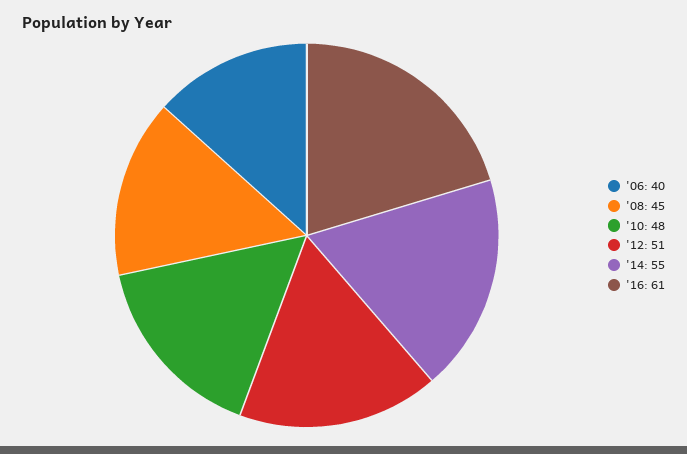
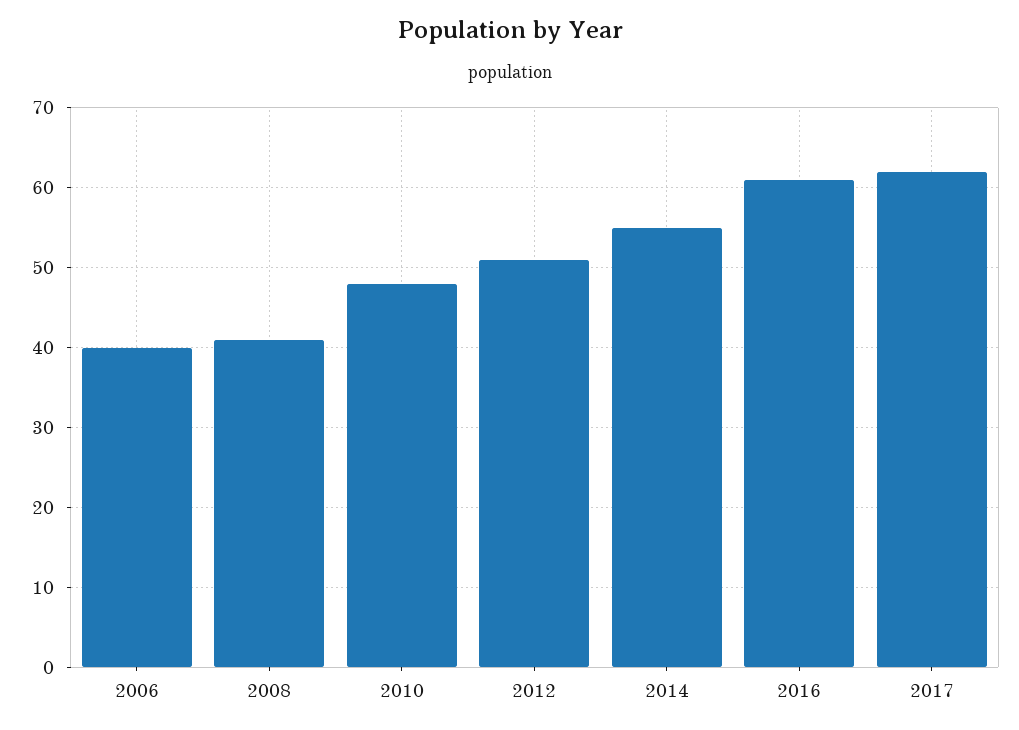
'08: 45 -> 41
2017: none -> 62

